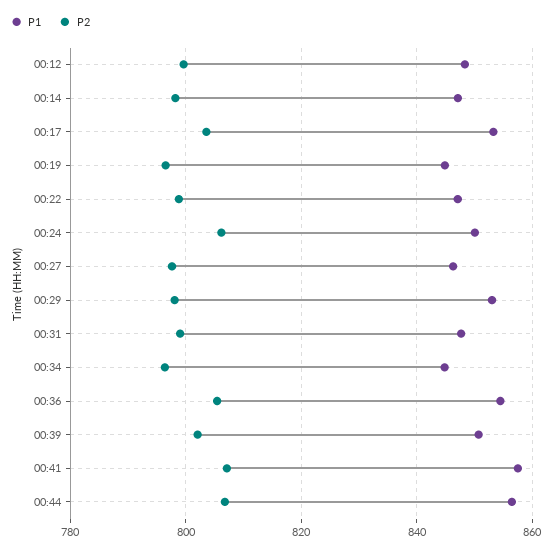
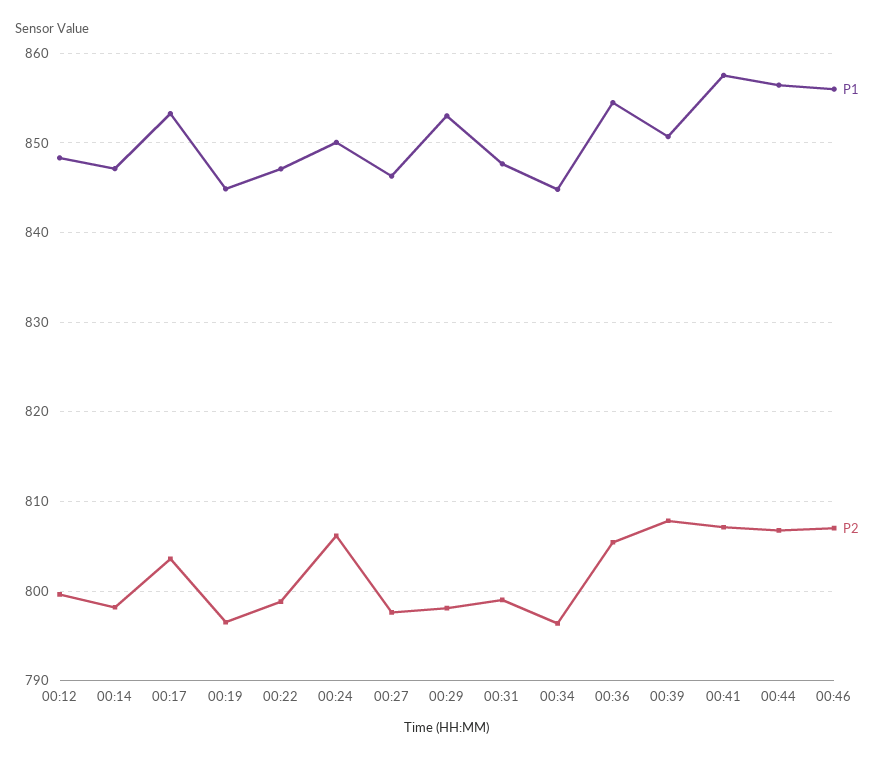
P2, 00:39: 802 -> 808
P1, 00:46: none -> 856
P2, 00:46: none -> 807

